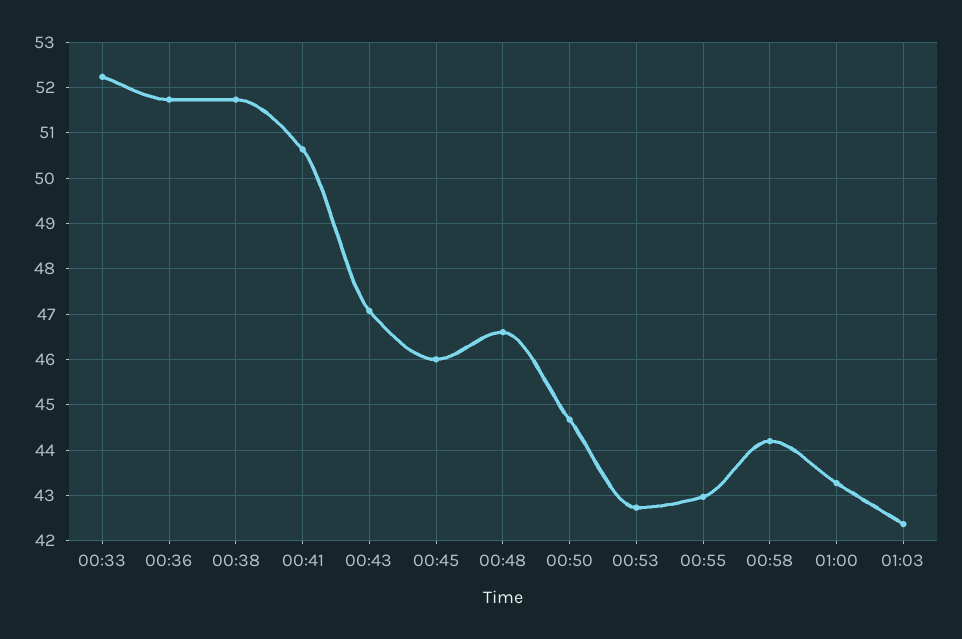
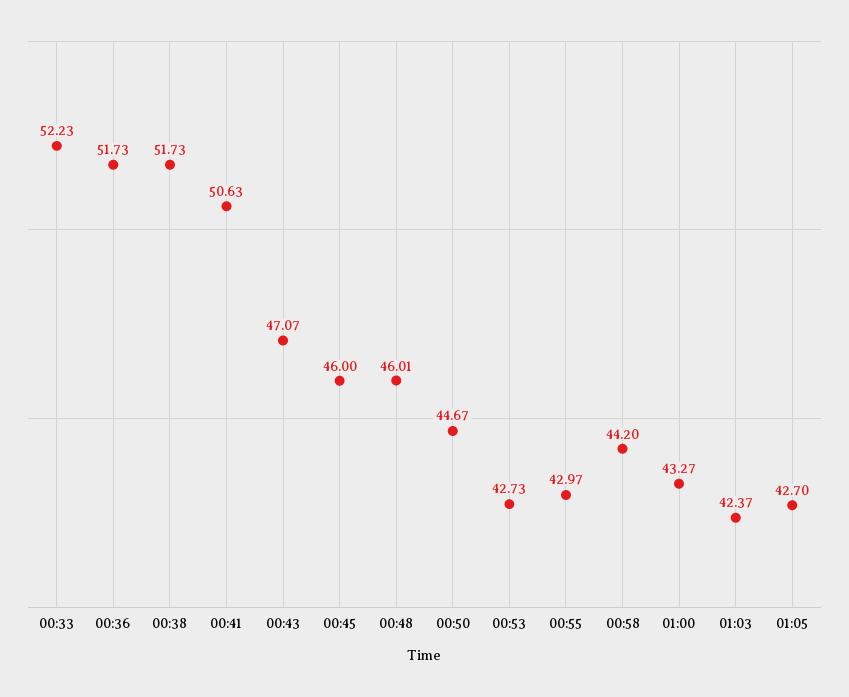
00:48: 46.6 -> 46.01
01:05: none -> 42.7

